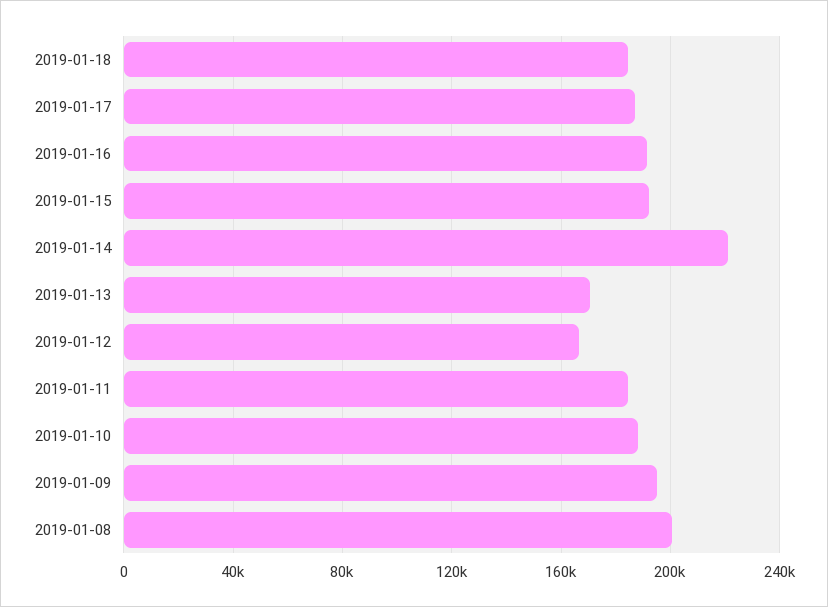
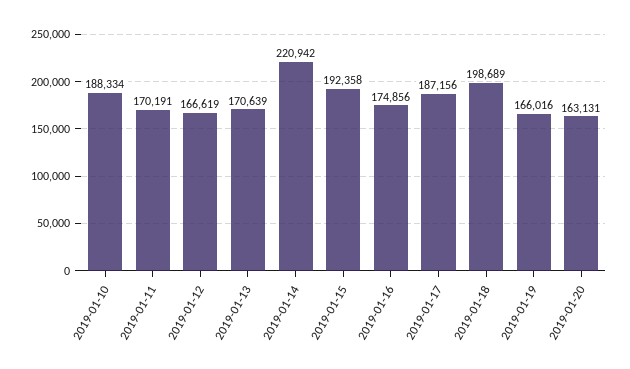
2019-01-18: 185000 -> 198689
2019-01-16: 190000 -> 174856
2019-01-11: 185000 -> 170191
2019-01-09: 195000 -> none
2019-01-08: 200000 -> none
2019-01-19: none -> 166016
2019-01-20: none -> 163131

